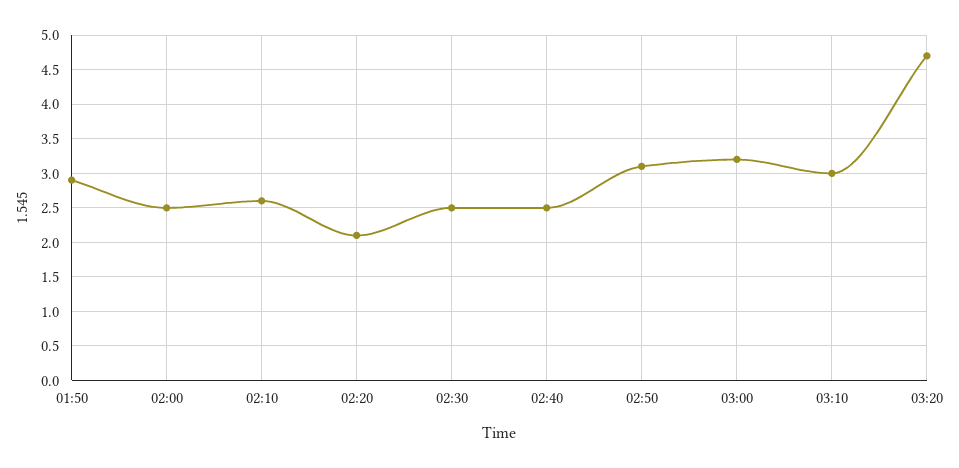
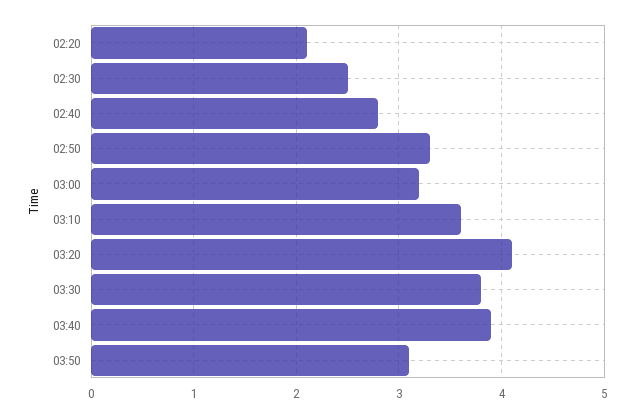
01:50: 2.9 -> none
02:00: 2.5 -> none
02:10: 2.6 -> none
02:40: 2.5 -> 2.8
02:50: 3.1 -> 3.3
03:10: 3 -> 3.6
03:20: 4.7 -> 4.1
03:30: none -> 3.8
03:40: none -> 3.9
03:50: none -> 3.1

